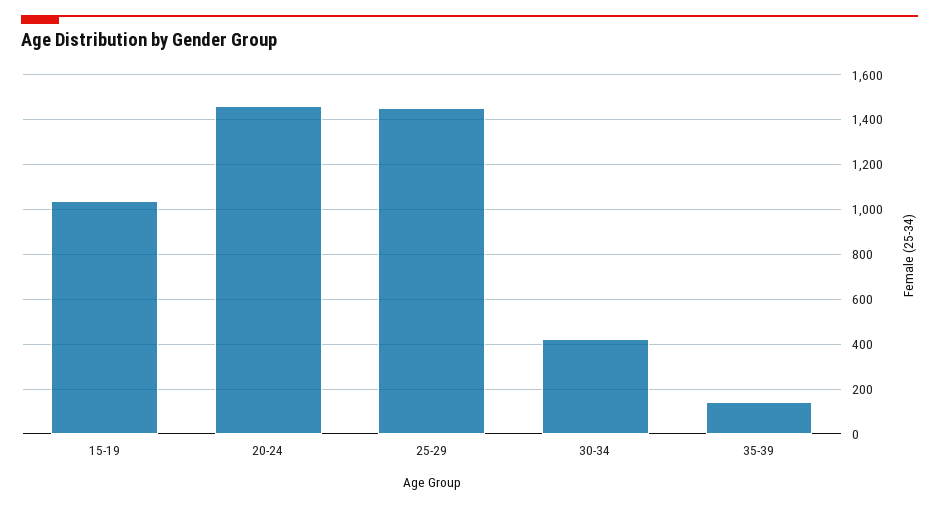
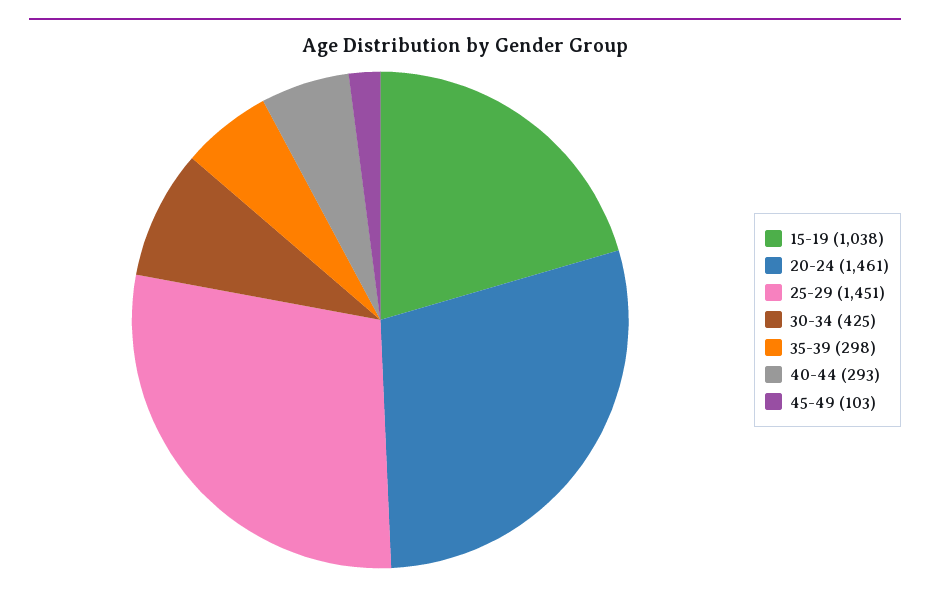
35-39: 150 -> 298
40-44: none -> 293
45-49: none -> 103

